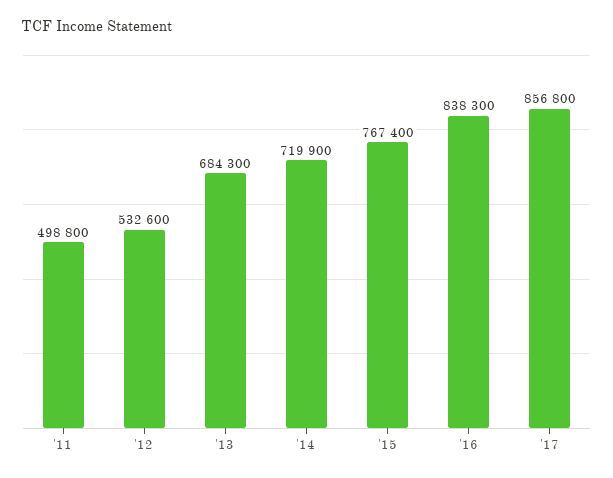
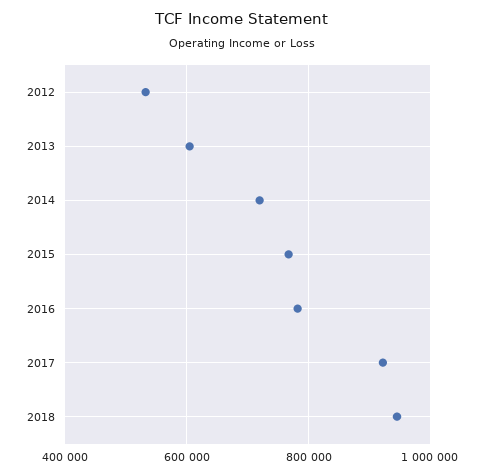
'11: 498800 -> none
'13: 684300 -> 600000
'16: 838300 -> 780000
'17: 856800 -> 920000
2018: none -> 940000

